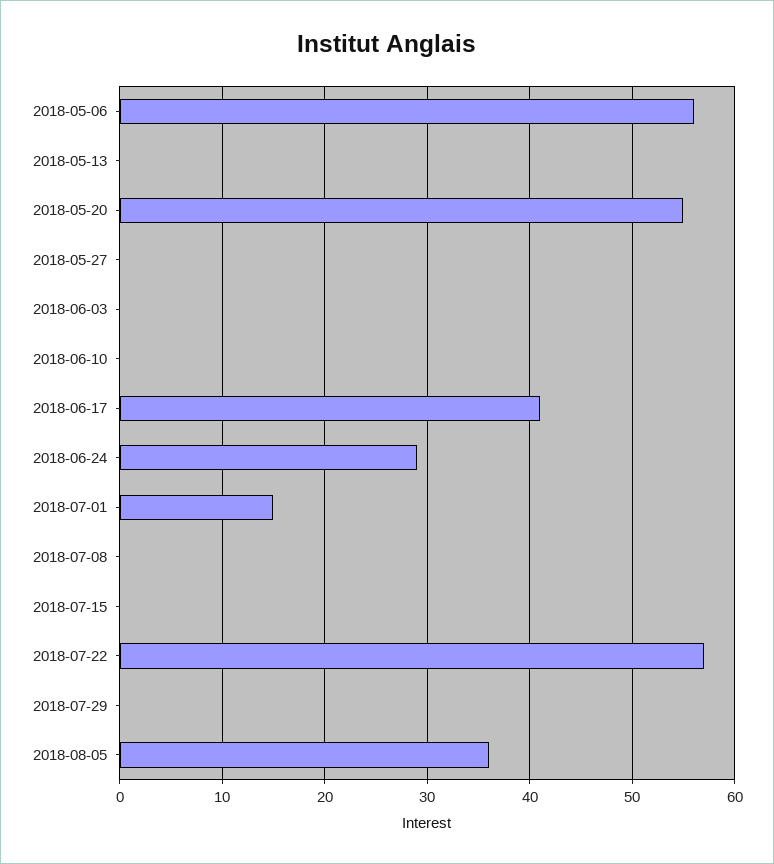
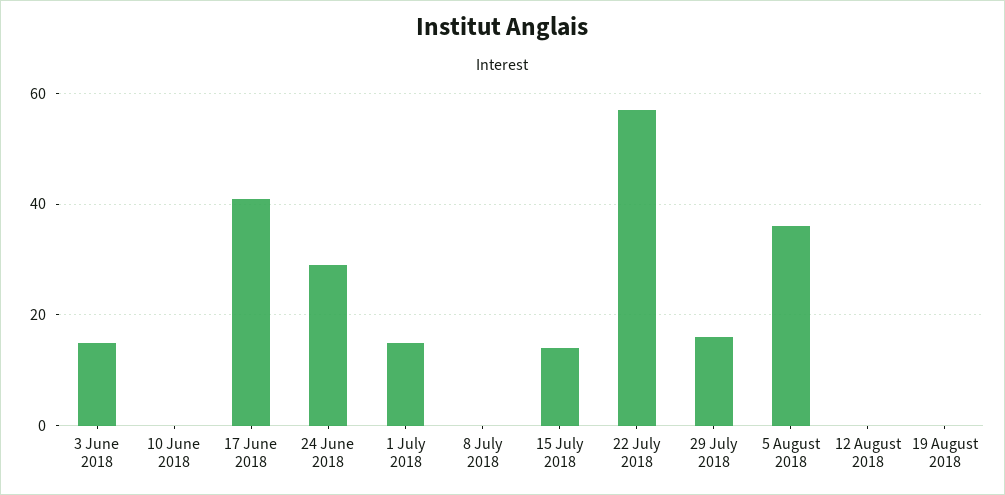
2018-05-06: 56 -> none
2018-05-13: 0 -> none
2018-05-20: 55 -> none
2018-05-27: 0 -> none
2018-06-03: 0 -> 15
2018-07-15: 0 -> 15
2018-07-29: 0 -> 15
12 August 2018: none -> 0
19 August 2018: none -> 0

